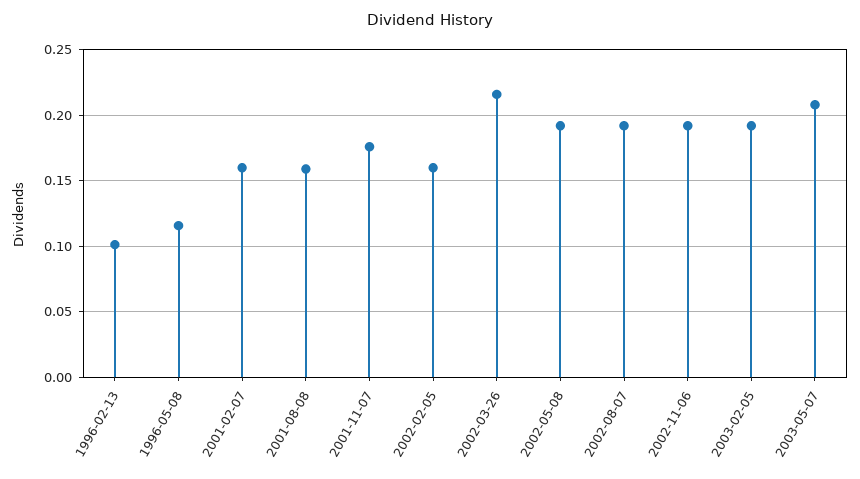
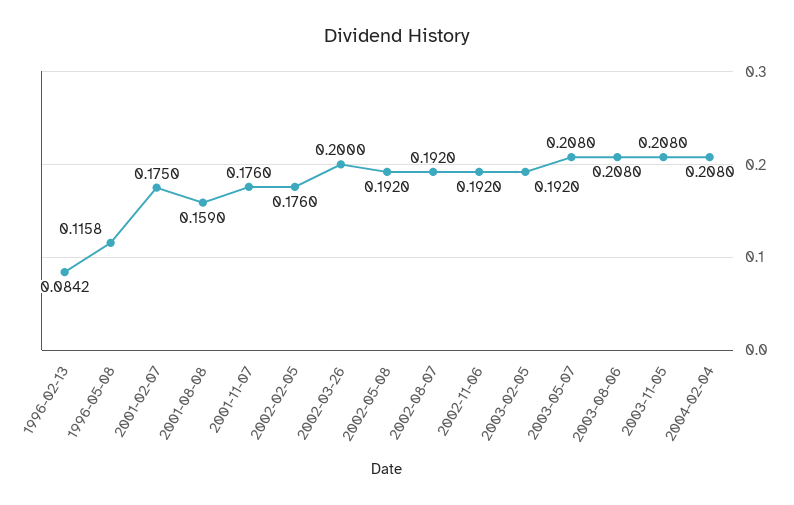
1996-02-13: 0.1 -> 0.0842
2001-02-07: 0.16 -> 0.175
2002-02-05: 0.16 -> 0.176
2002-03-26: 0.215 -> 0.2
2003-08-06: none -> 0.208
2003-11-05: none -> 0.208
2004-02-04: none -> 0.208

